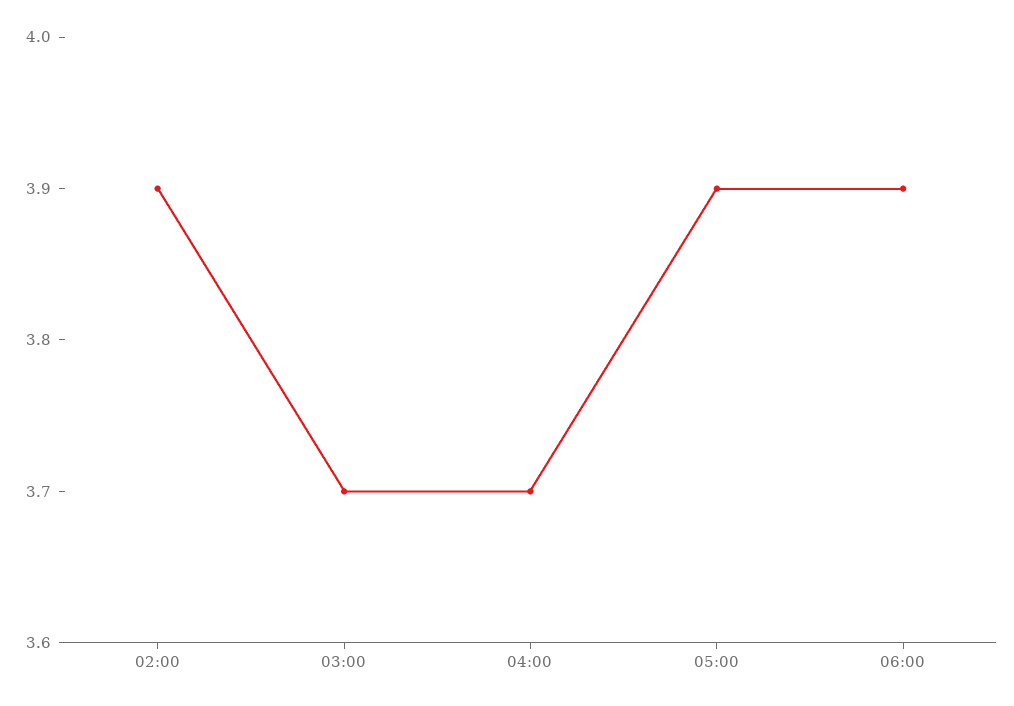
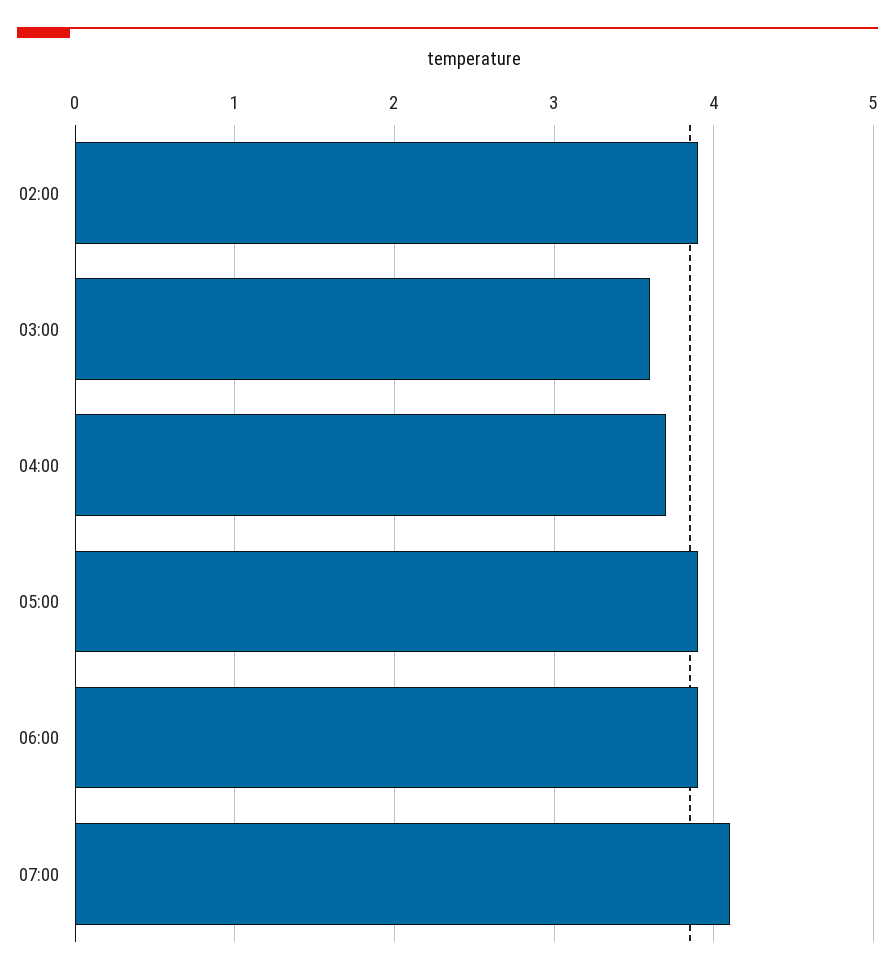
03:00: 3.7 -> 3.6
07:00: none -> 4.1

